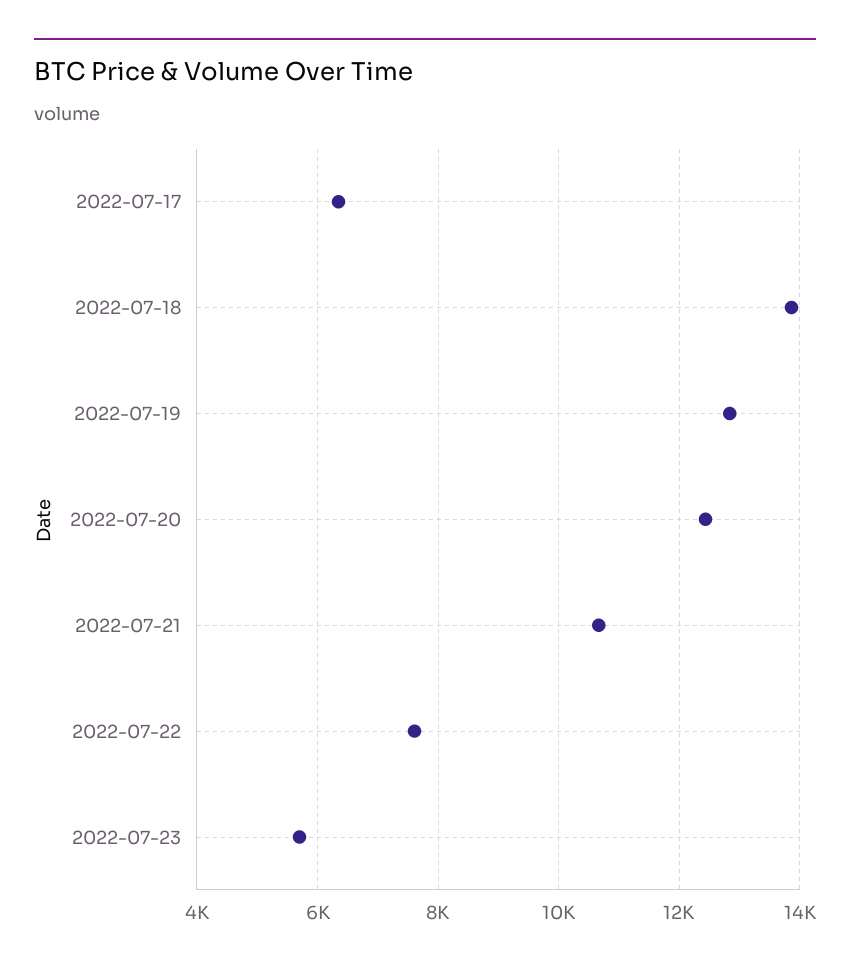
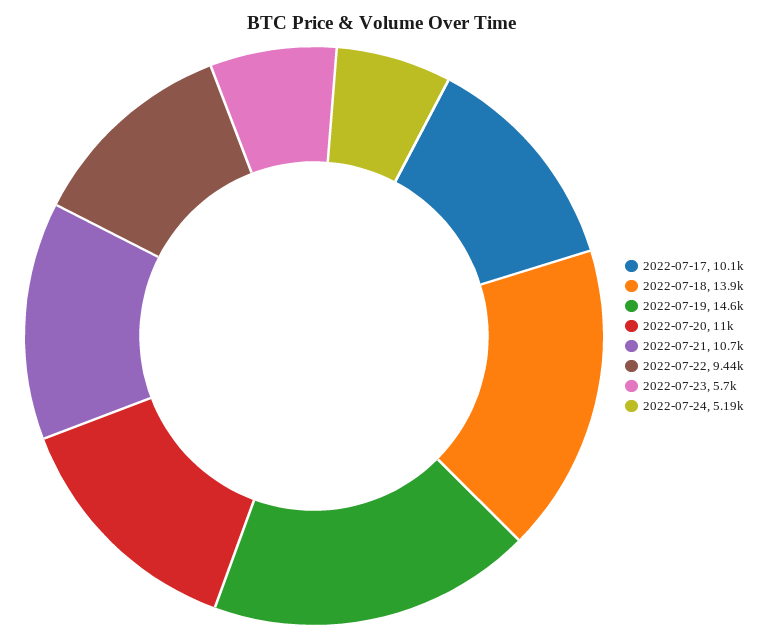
2022-07-17: 6400 -> 10100
2022-07-19: 12800 -> 14600
2022-07-20: 12400 -> 11000
2022-07-22: 7600 -> 9440
2022-07-24: none -> 5190

